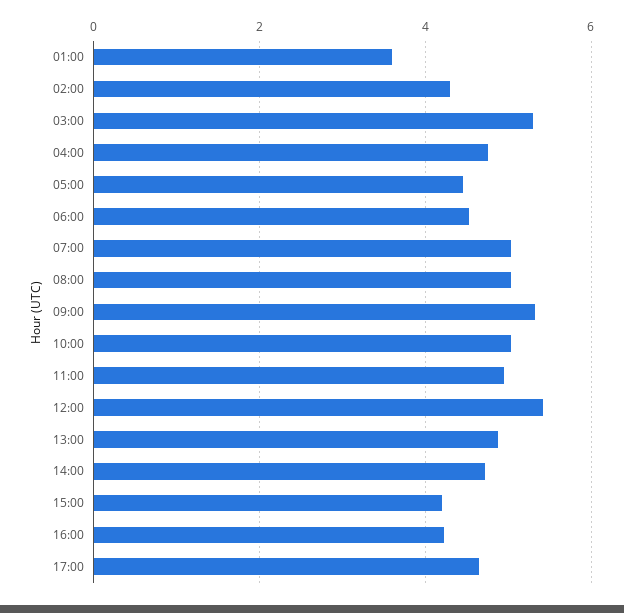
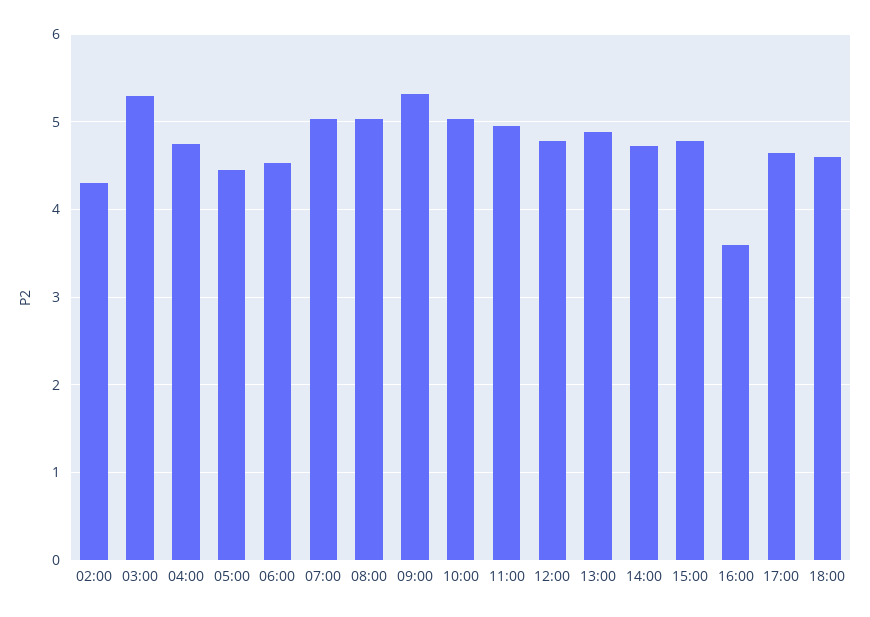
01:00: 3.6 -> none
12:00: 5.4 -> 4.8
15:00: 4.2 -> 4.8
16:00: 4.2 -> 3.6
18:00: none -> 4.6

